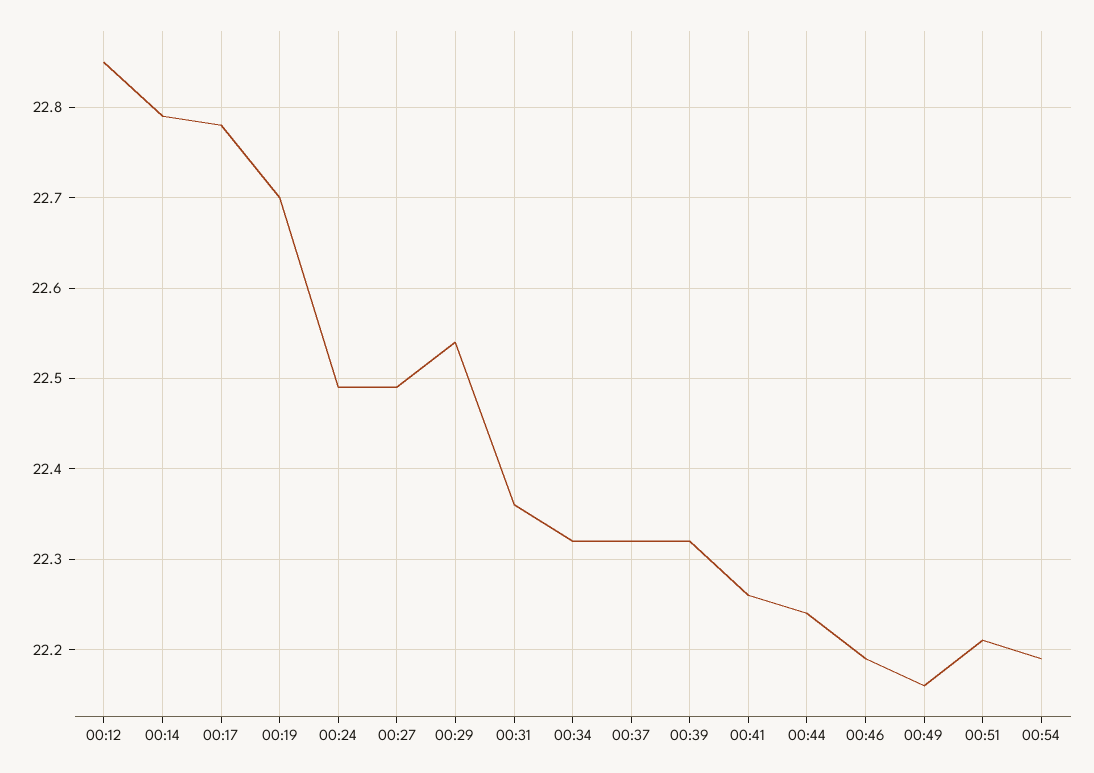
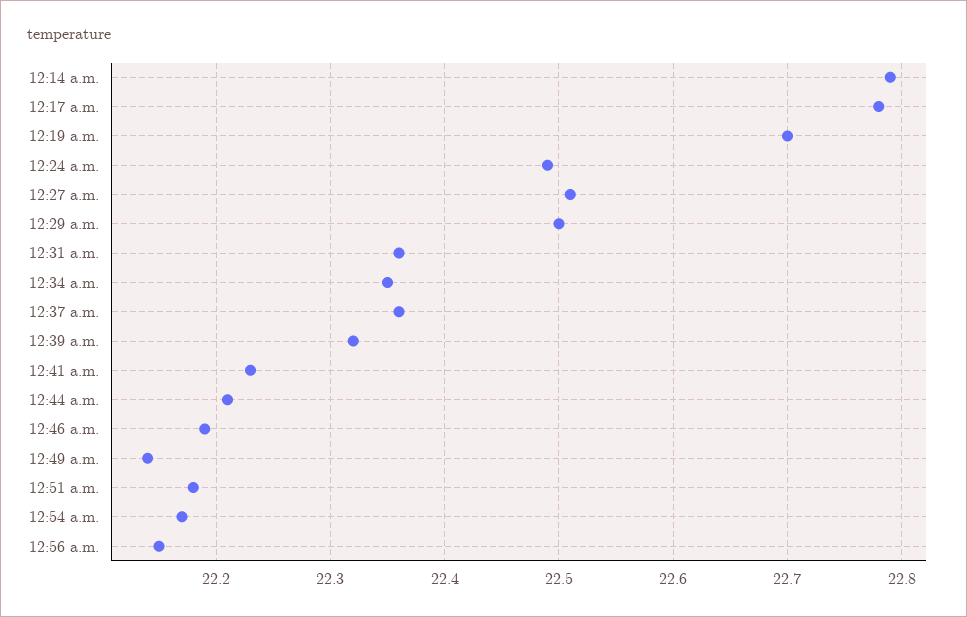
00:12: 22.85 -> none
00:27: 22.49 -> 22.51
00:29: 22.54 -> 22.5
00:34: 22.32 -> 22.35
00:37: 22.32 -> 22.36
00:41: 22.26 -> 22.23
00:44: 22.24 -> 22.21
00:49: 22.16 -> 22.14
00:51: 22.21 -> 22.18
00:54: 22.19 -> 22.17
12:56 a.m.: none -> 22.15

